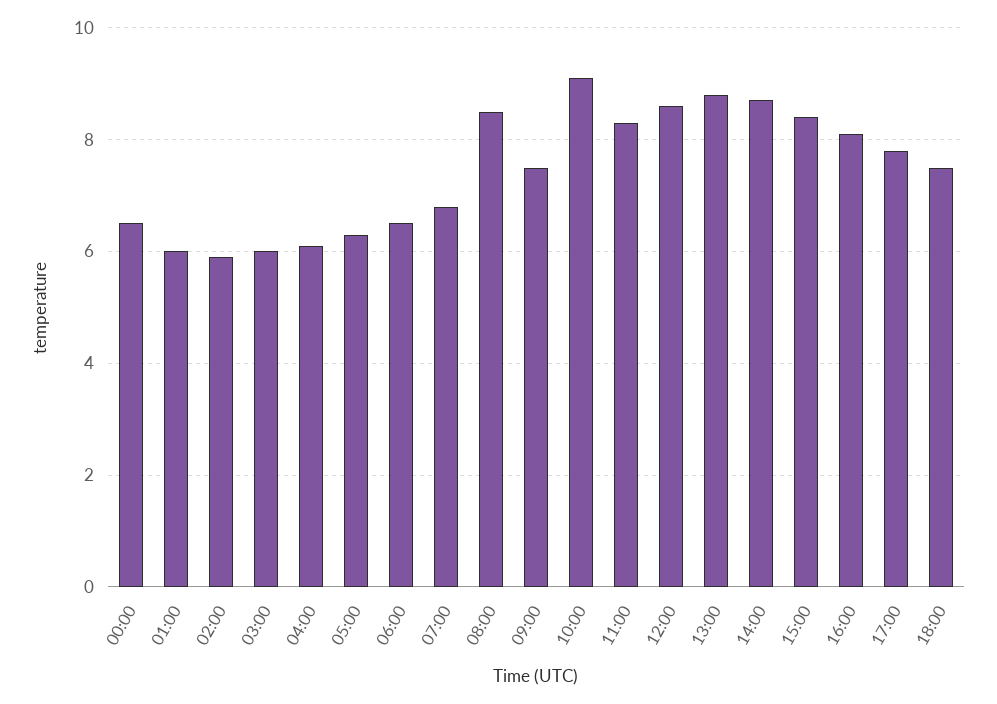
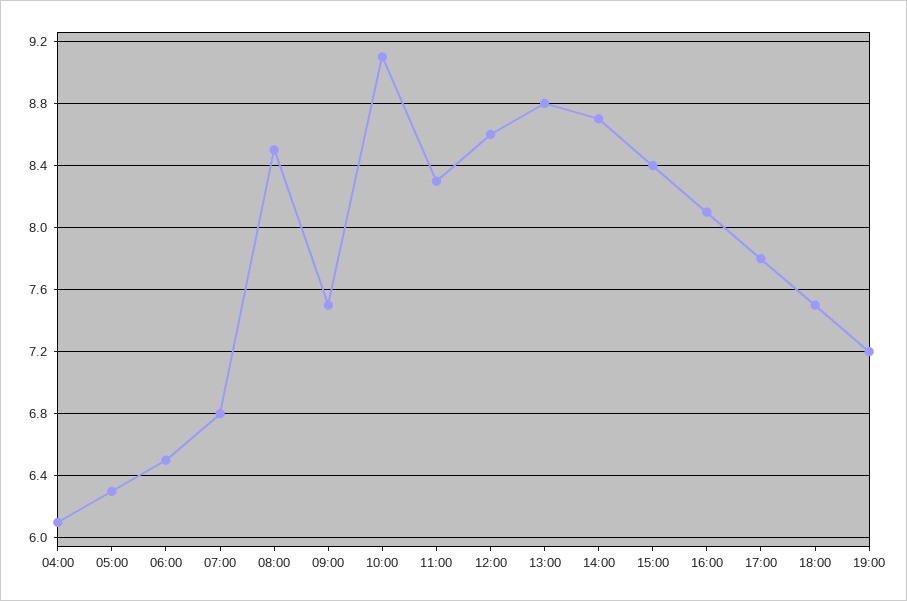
00:00: 6.5 -> none
01:00: 6 -> none
02:00: 6 -> none
03:00: 6 -> none
19:00: none -> 7.2

